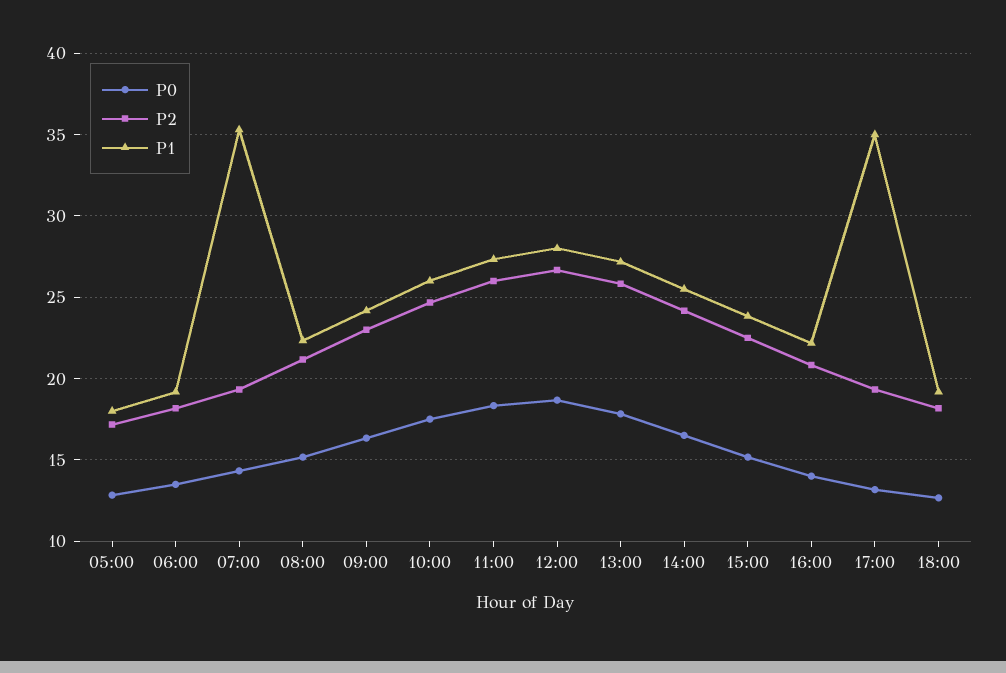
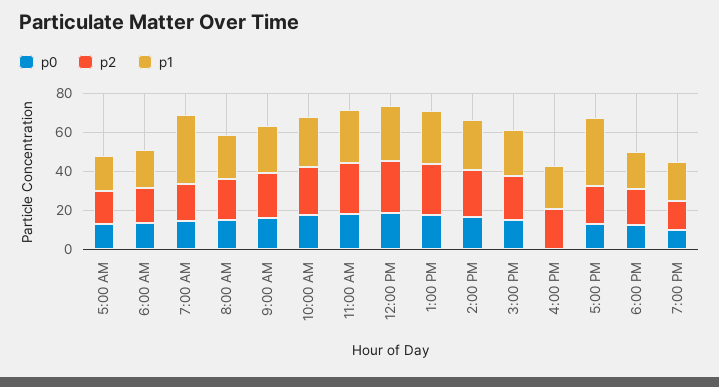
P0, 16:00: 14 -> 0
P0, 7:00 PM: none -> 10
P2, 7:00 PM: none -> 15
P1, 7:00 PM: none -> 20

